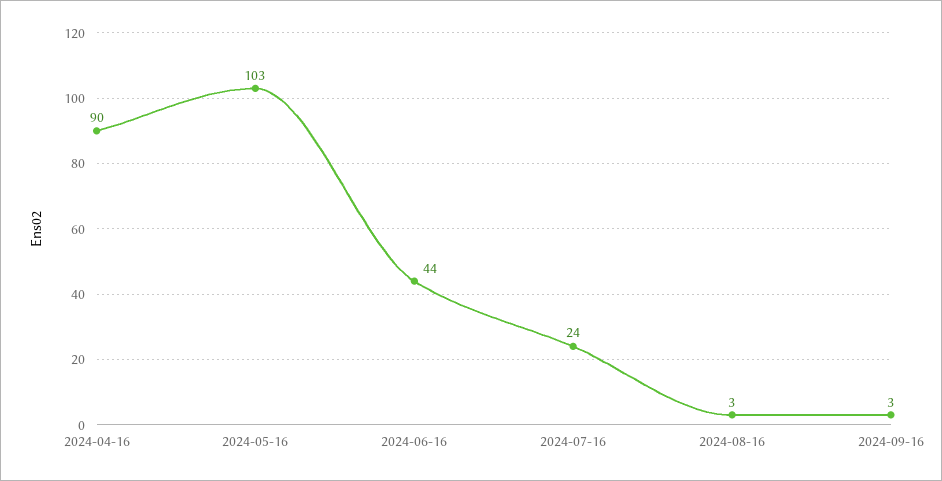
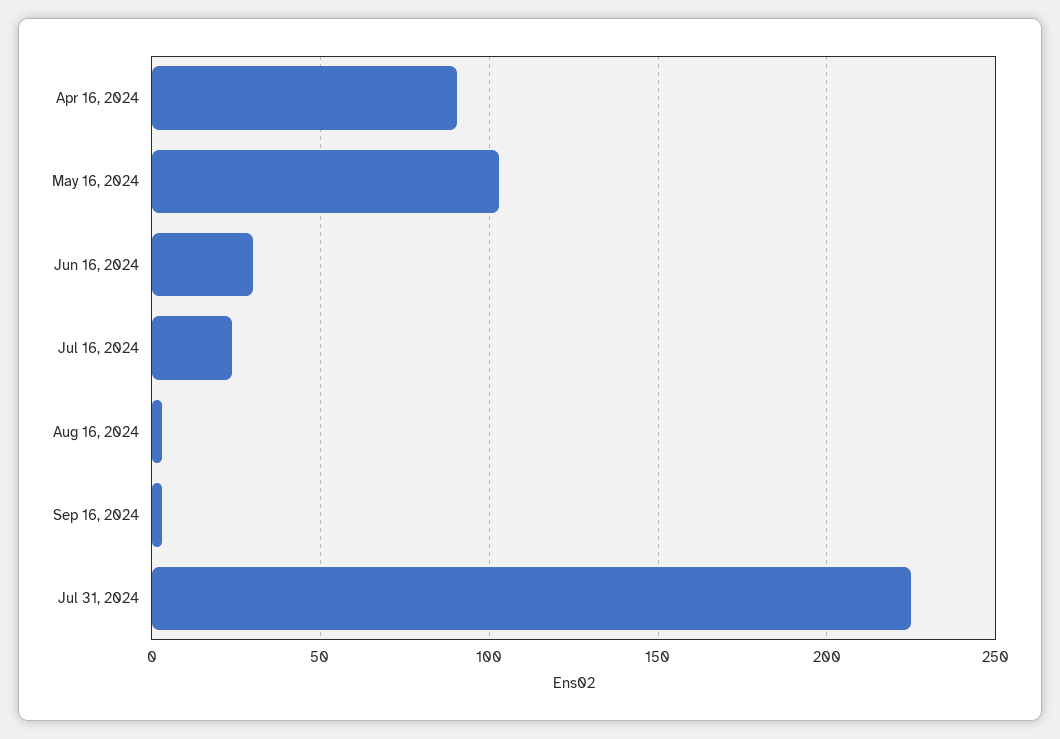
2024-06-16: 44 -> 30
Jul 31, 2024: none -> 225

